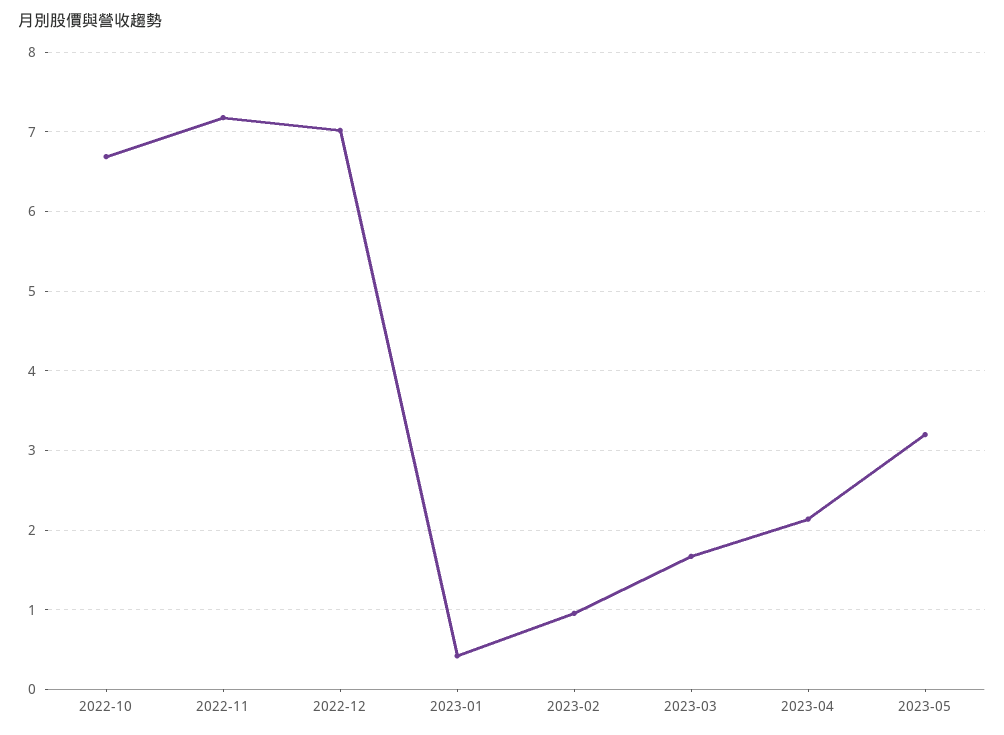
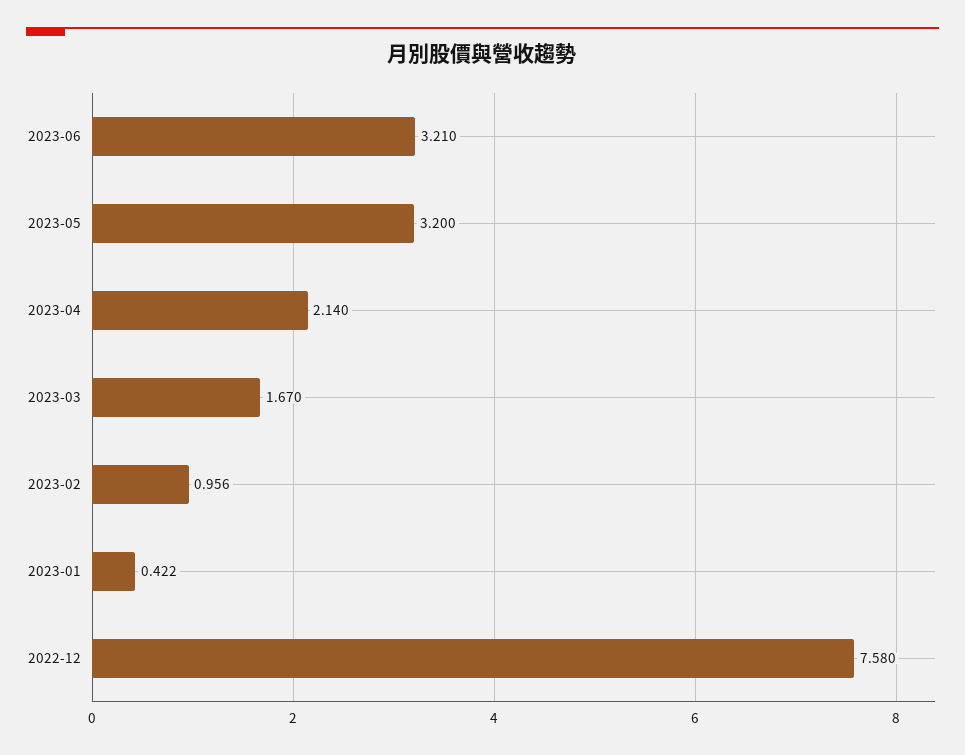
2022-10: 6.7 -> none
2022-11: 7.2 -> none
2022-12: 7 -> 7.58
2023-06: none -> 3.21

